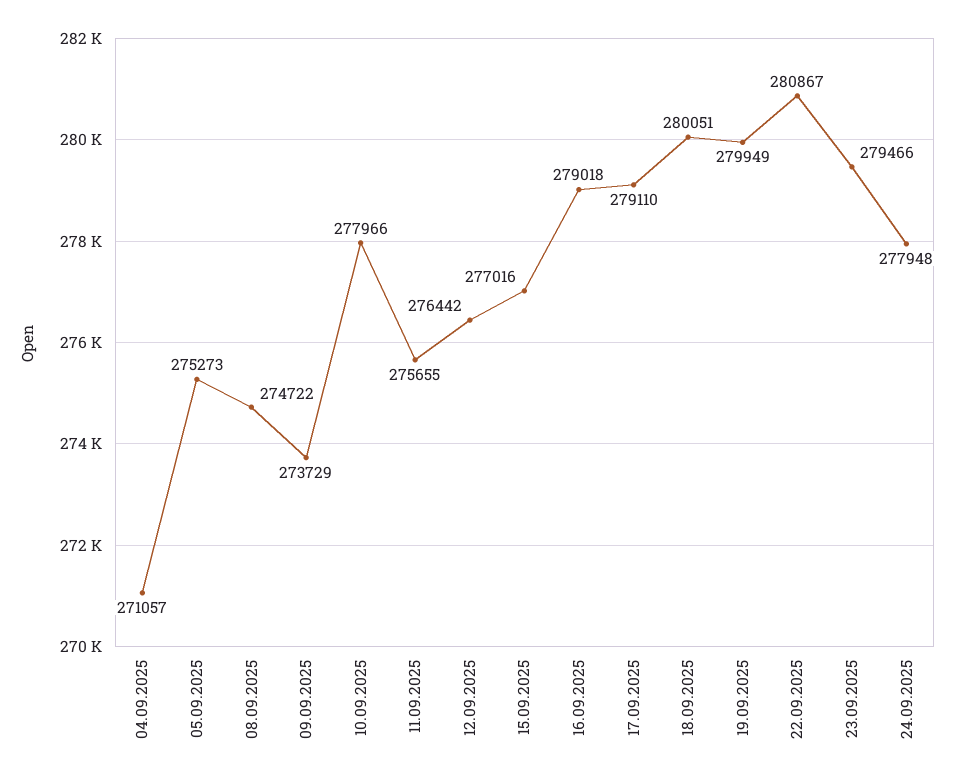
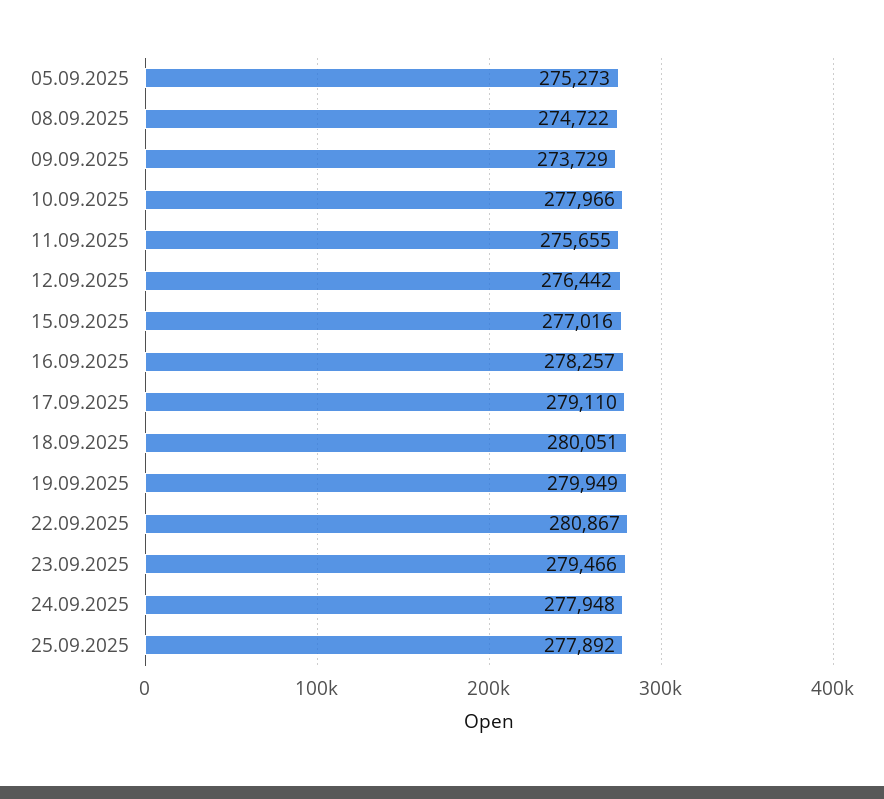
04.09.2025: 271057 -> none
16.09.2025: 279018 -> 278257
25.09.2025: none -> 277892

